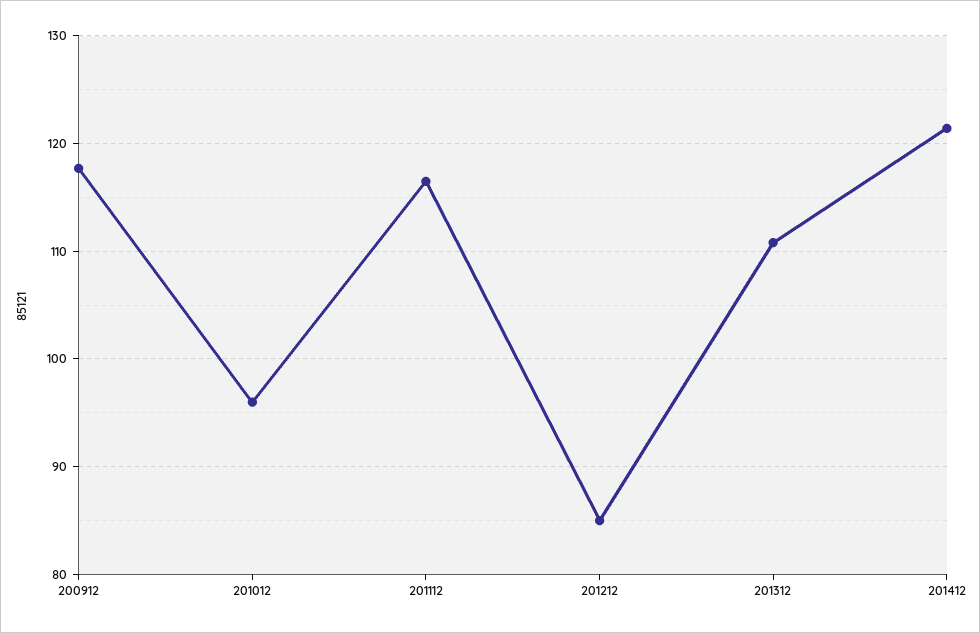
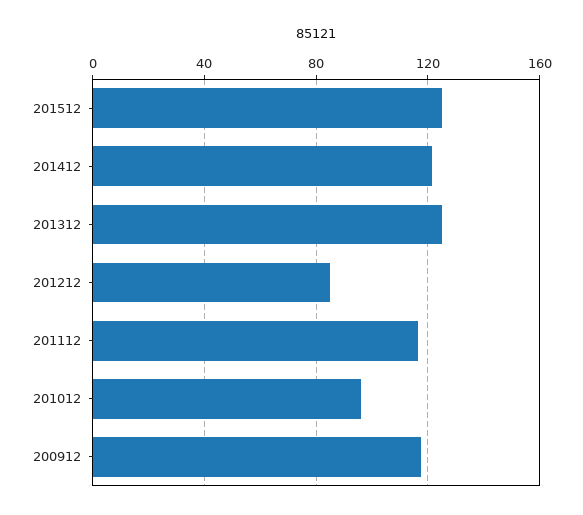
201312: 111 -> 125
201512: none -> 125

